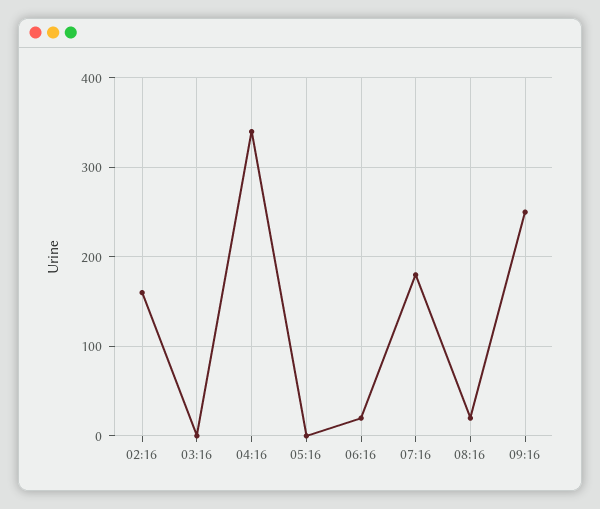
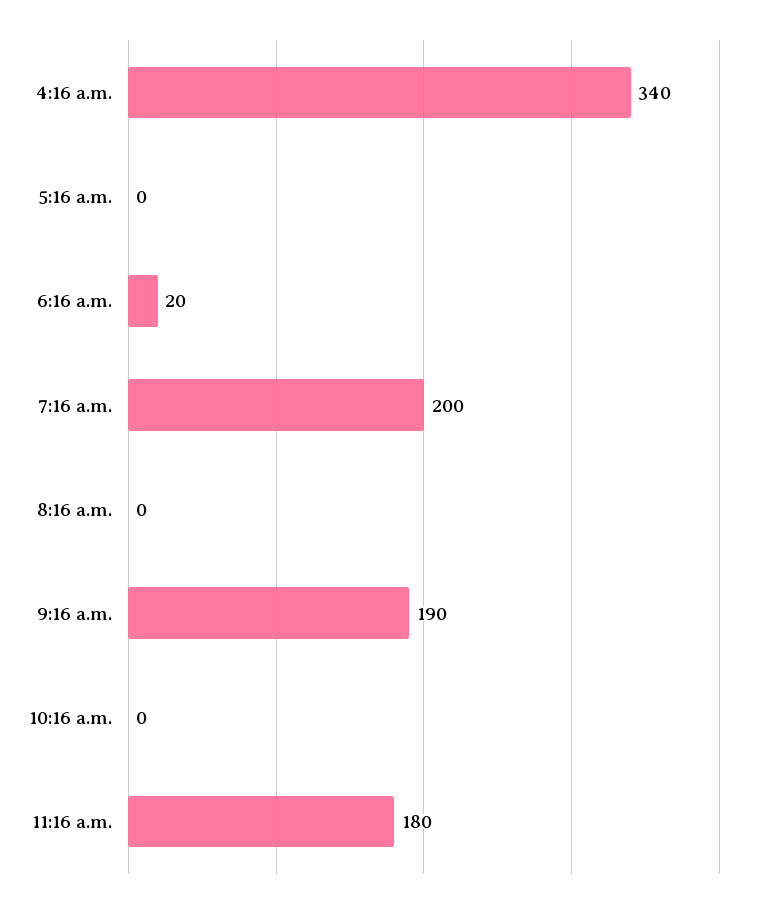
02:16: 160 -> none
03:16: 0 -> none
07:16: 180 -> 200
08:16: 20 -> 0
09:16: 250 -> 190
10:16 a.m.: none -> 0
11:16 a.m.: none -> 180

